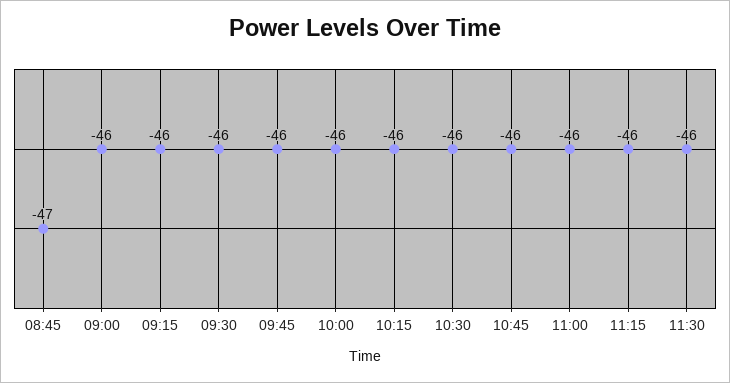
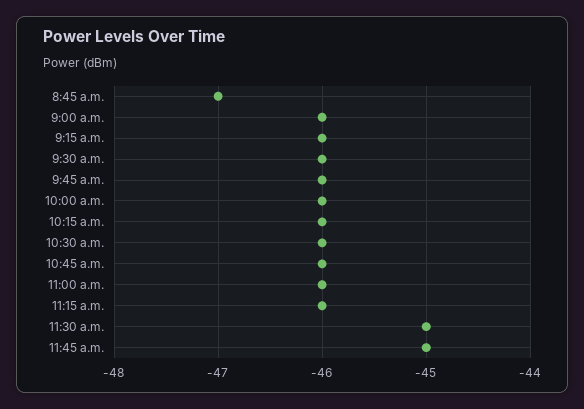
11:30: -46 -> -45
11:45 a.m.: none -> -45

